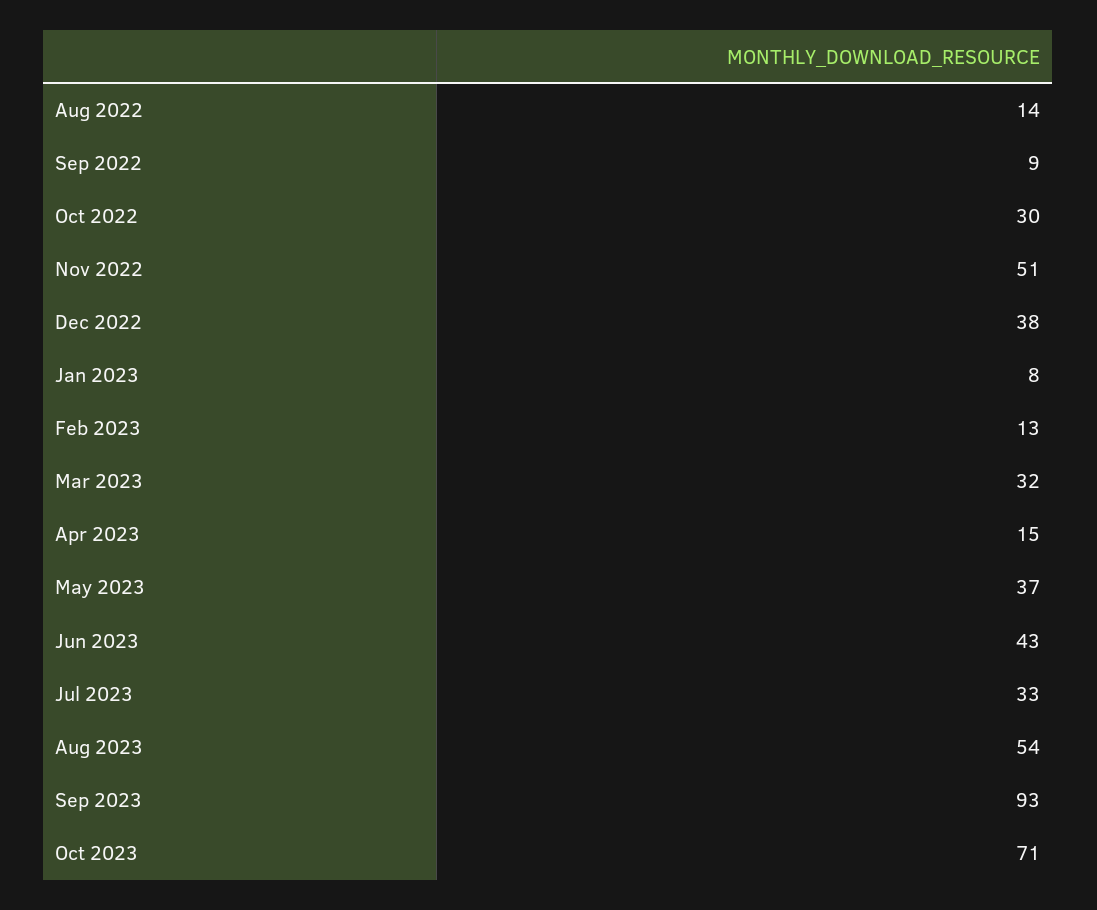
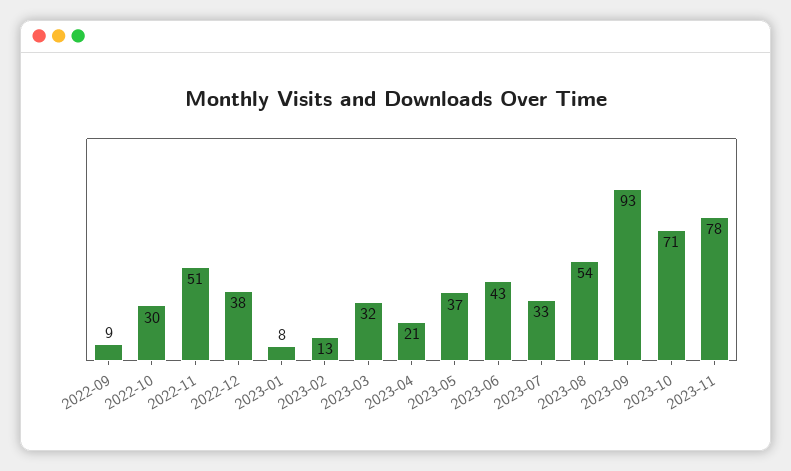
Aug 2022: 14 -> none
Apr 2023: 15 -> 21
2023-11: none -> 78

